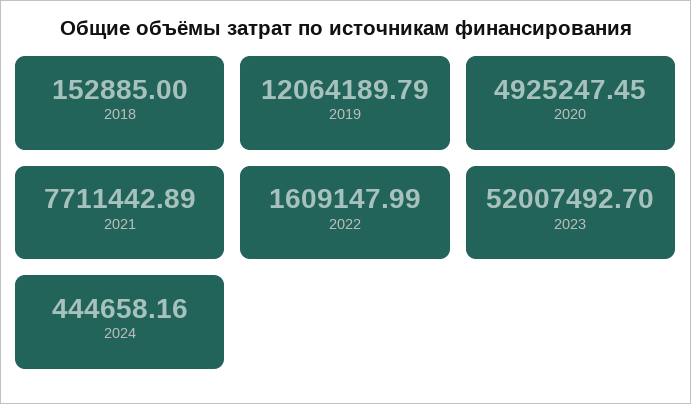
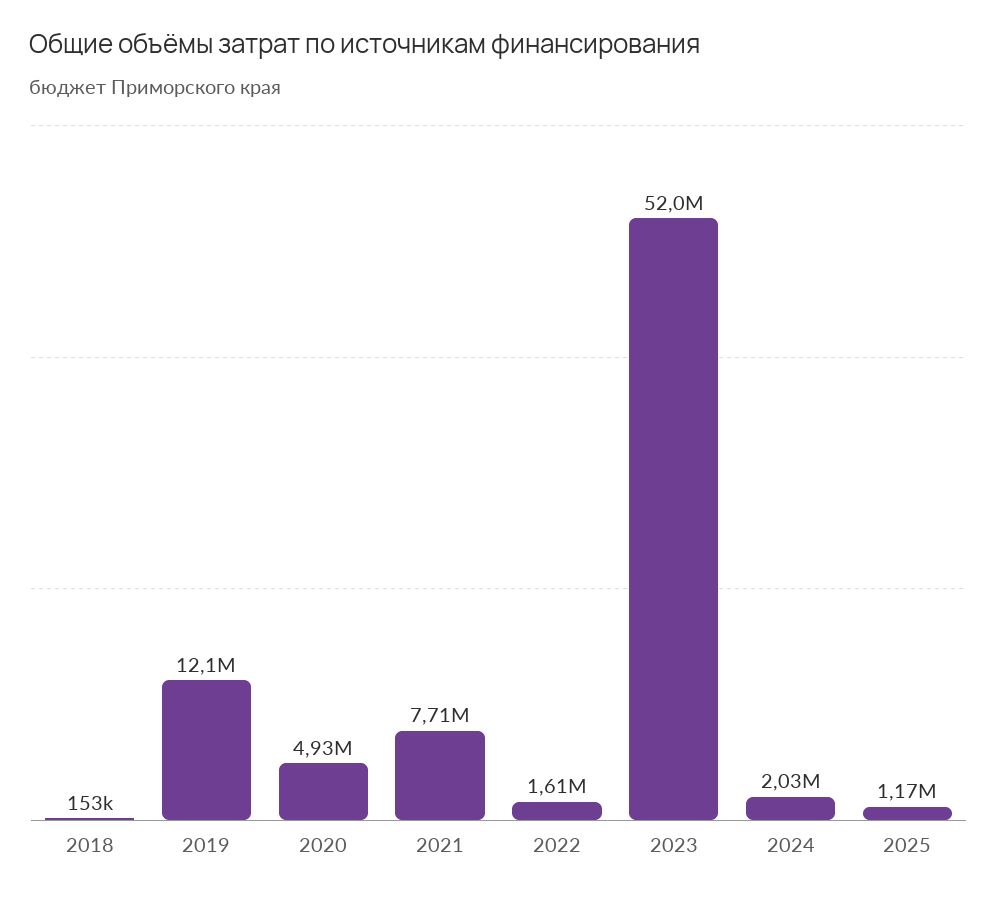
2024: 444658.16 -> 2030000
2025: none -> 1170000

